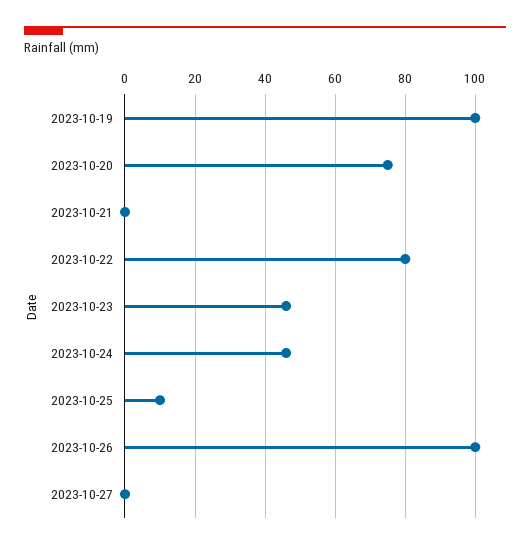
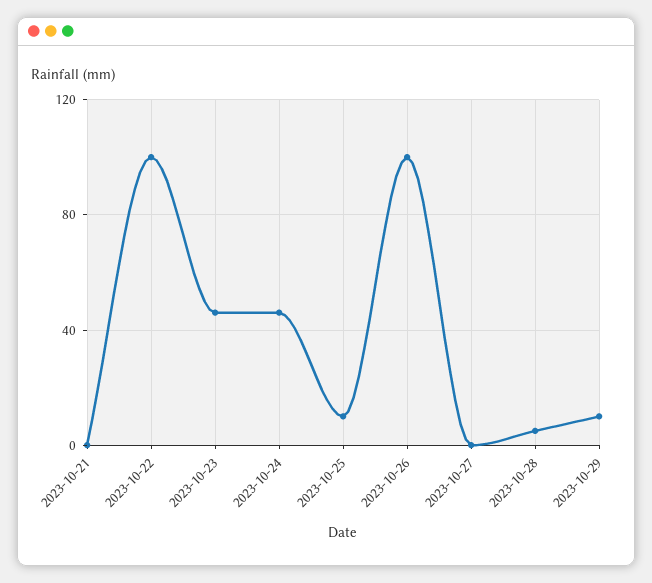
2023-10-19: 100 -> none
2023-10-20: 75 -> none
2023-10-22: 80 -> 100
2023-10-28: none -> 5
2023-10-29: none -> 10

